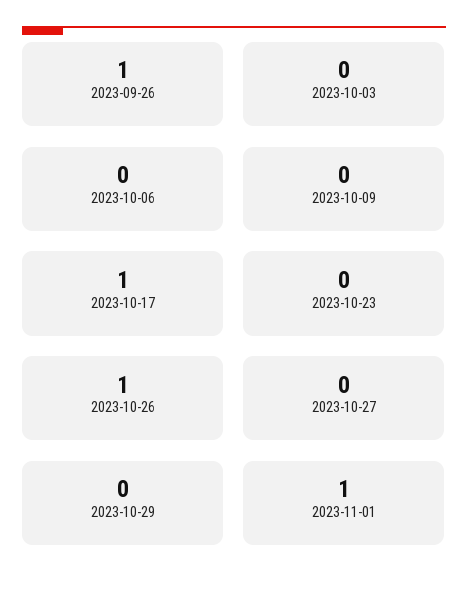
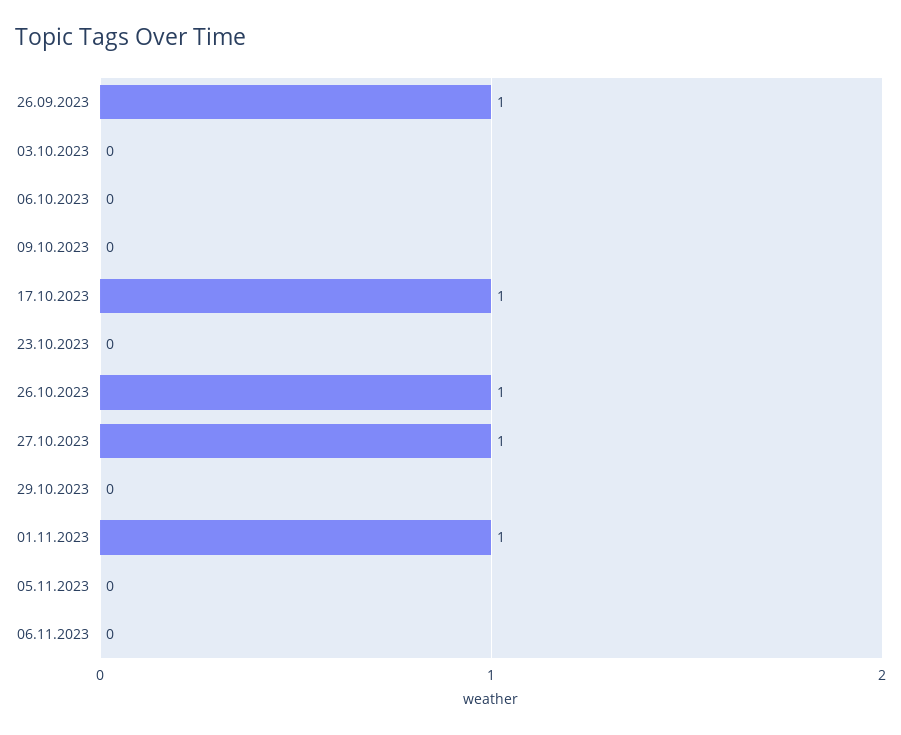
2023-10-27: 0 -> 1
05.11.2023: none -> 0
06.11.2023: none -> 0

